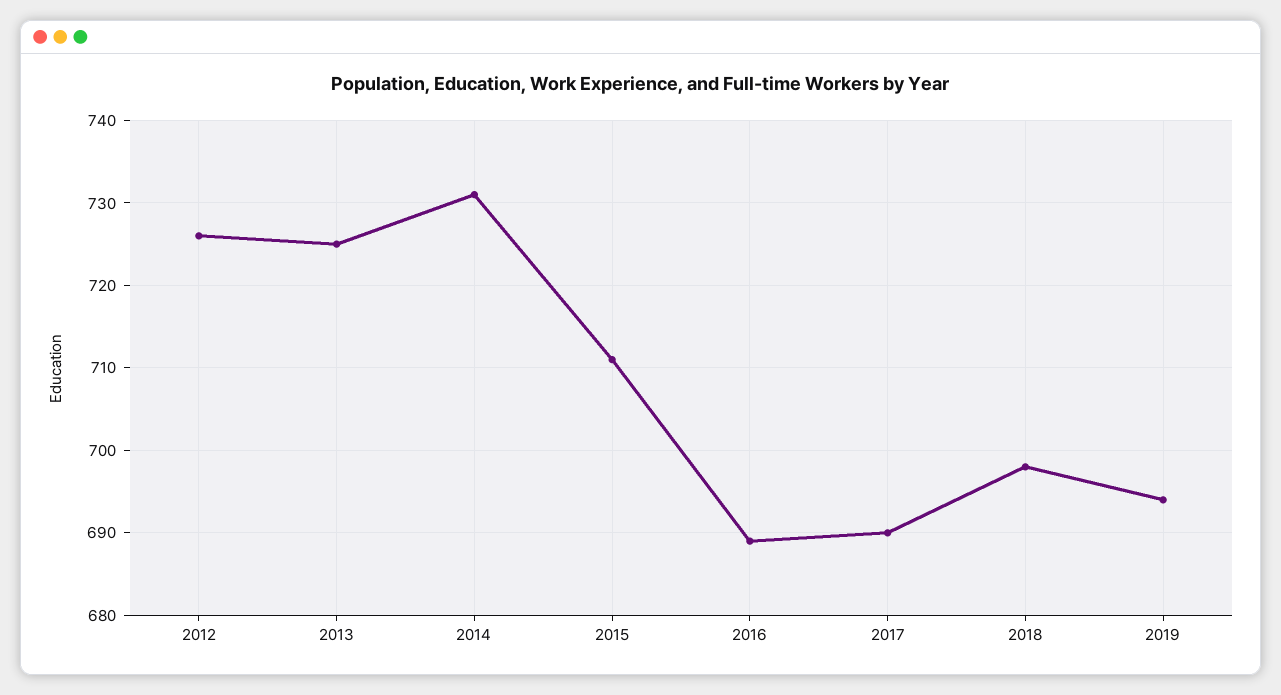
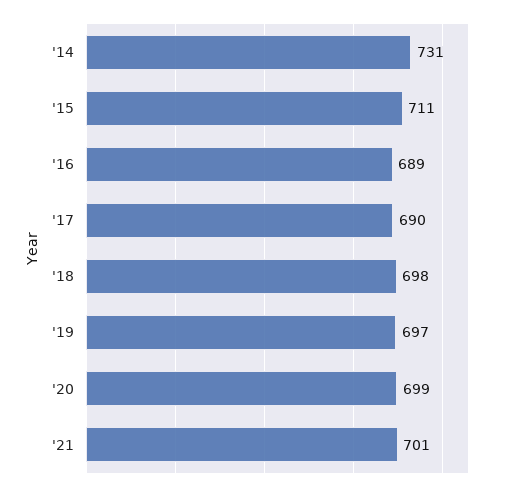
2012: 726 -> none
2013: 725 -> none
2019: 694 -> 697
'20: none -> 699
'21: none -> 701

